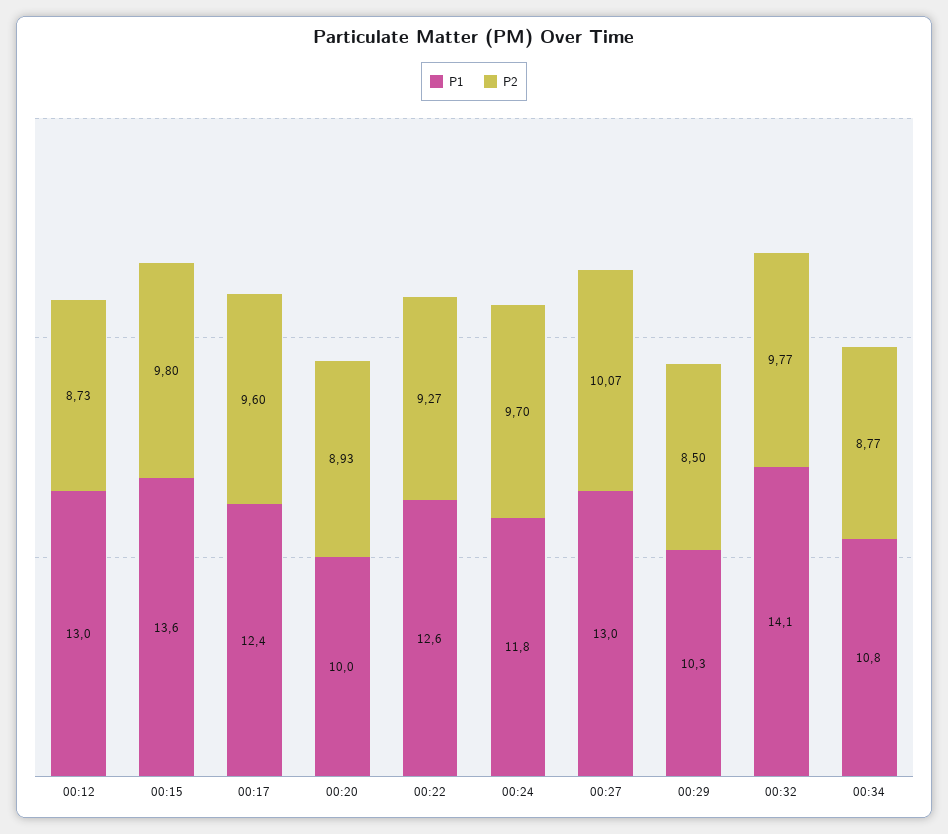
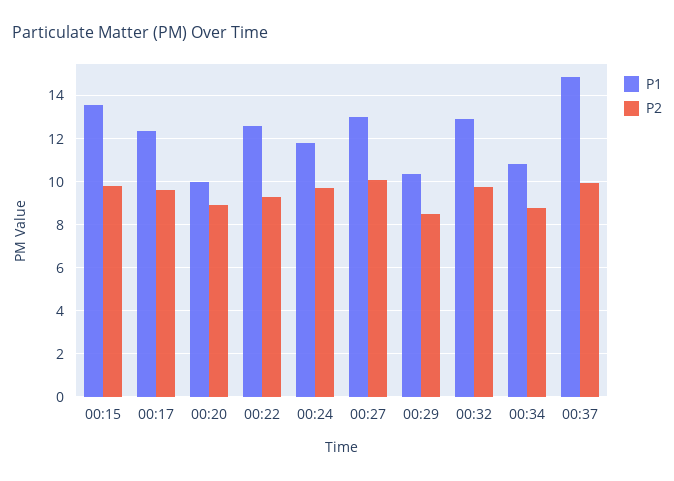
P1, 00:12: 13 -> none
P2, 00:12: 8.73 -> none
P1, 00:32: 14.1 -> 13
P1, 00:37: none -> 15
P2, 00:37: none -> 10

